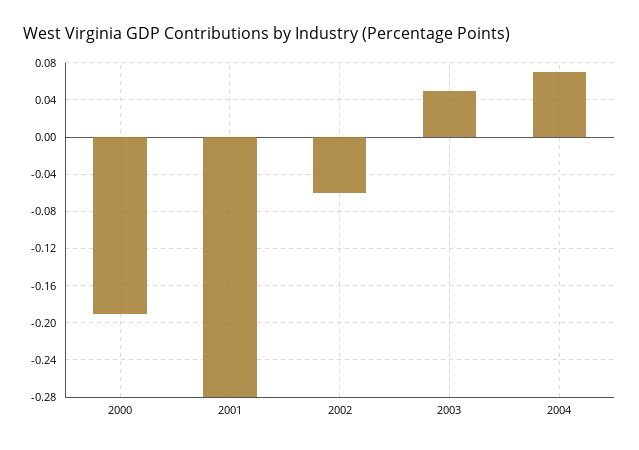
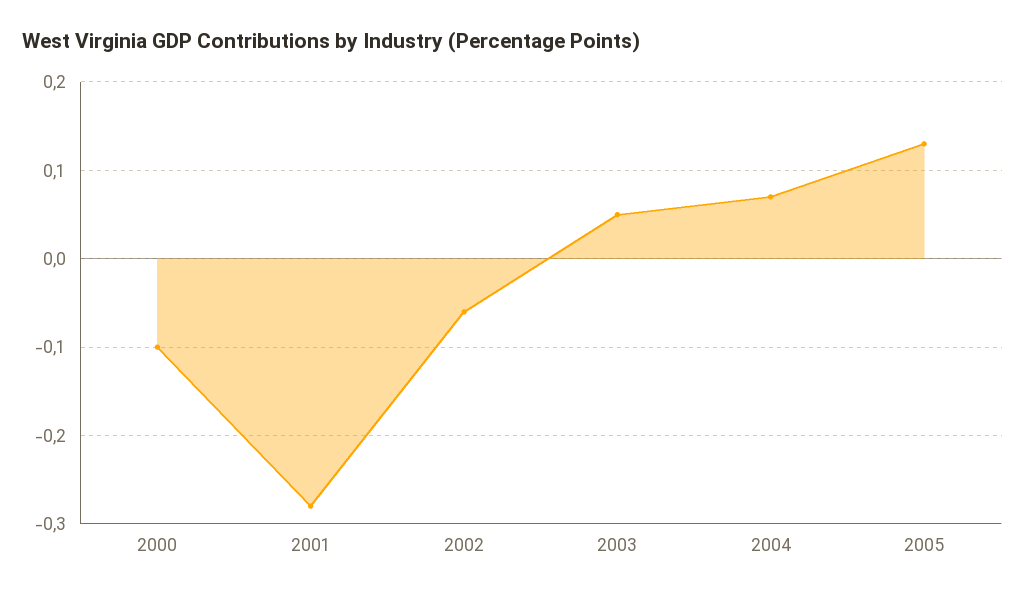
2000: -0.19 -> -0.1
2005: none -> 0.13

